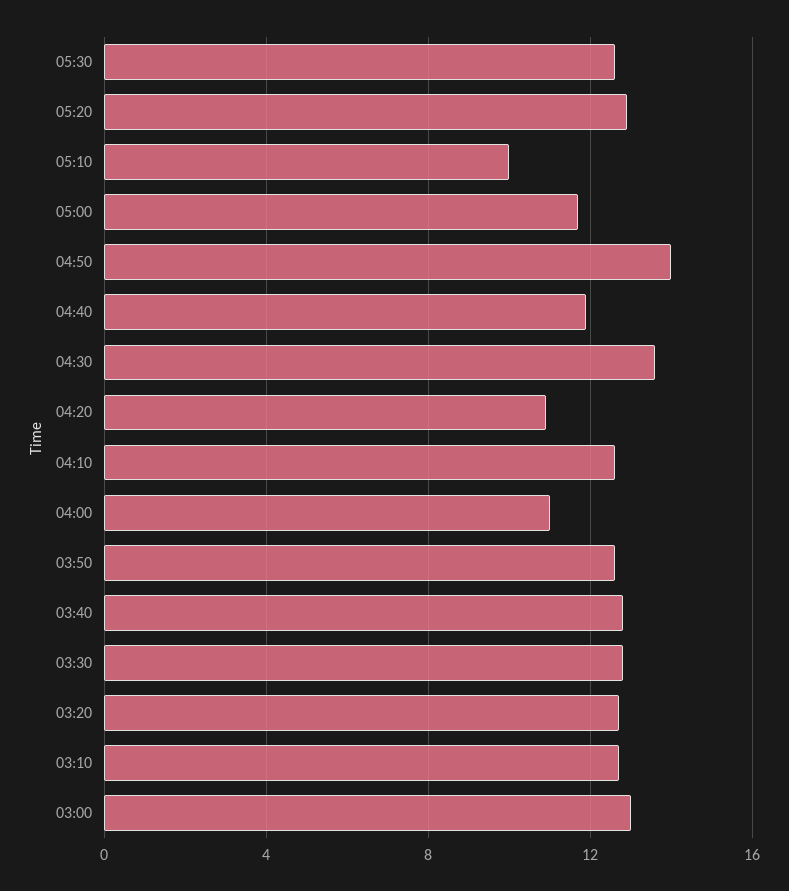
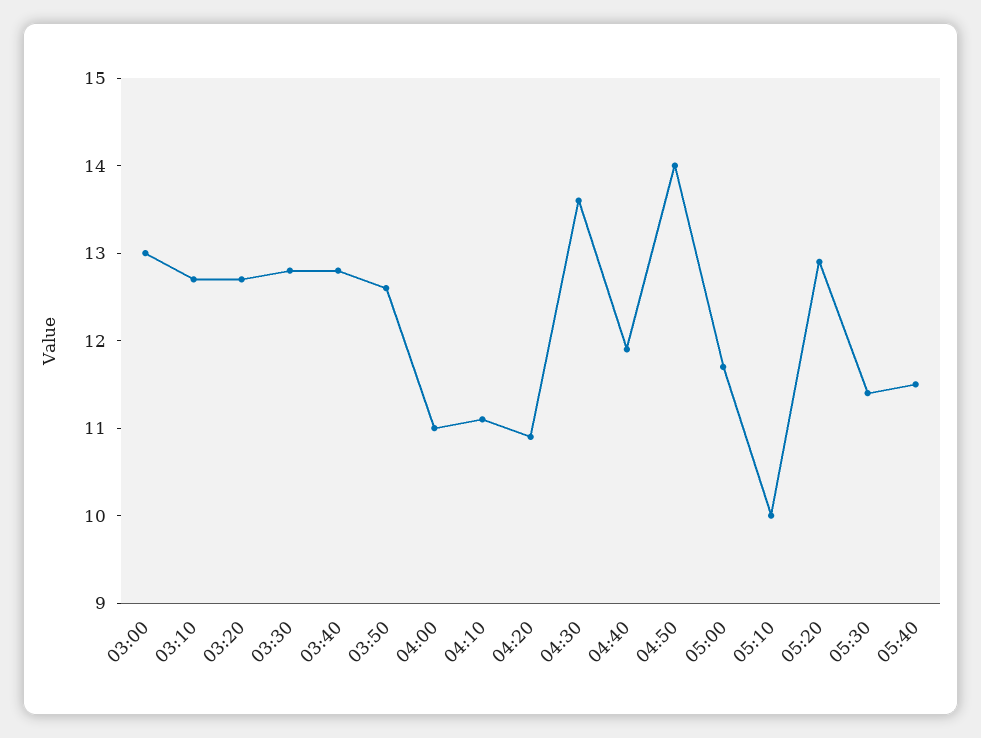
05:30: 12.5 -> 11.4
04:10: 12.5 -> 11.1
05:40: none -> 11.5

